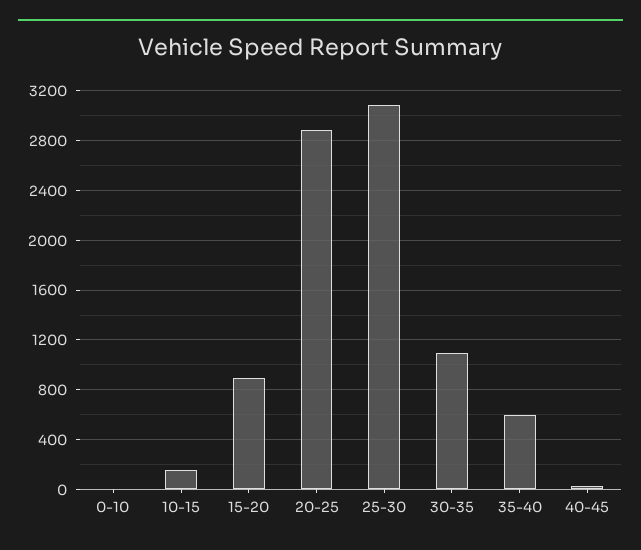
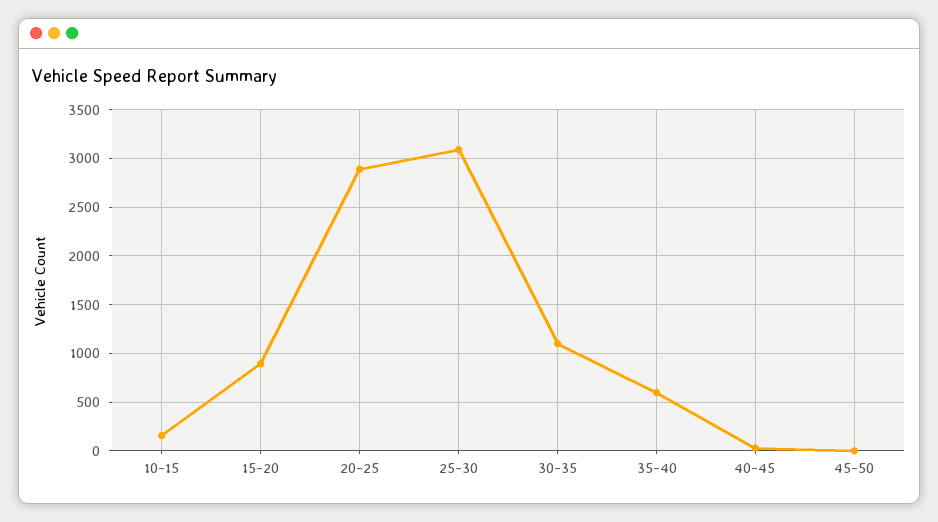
0-10: 0 -> none
45-50: none -> 0

